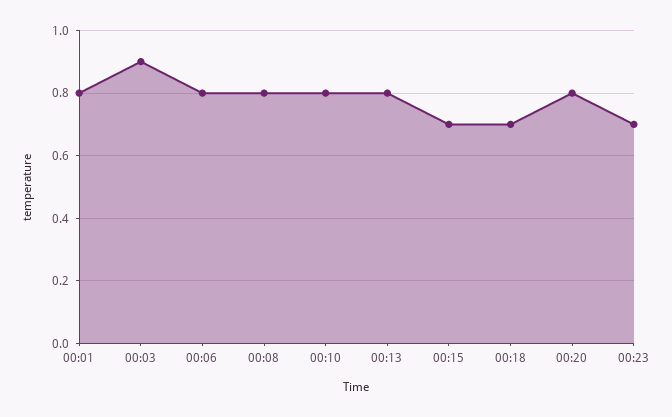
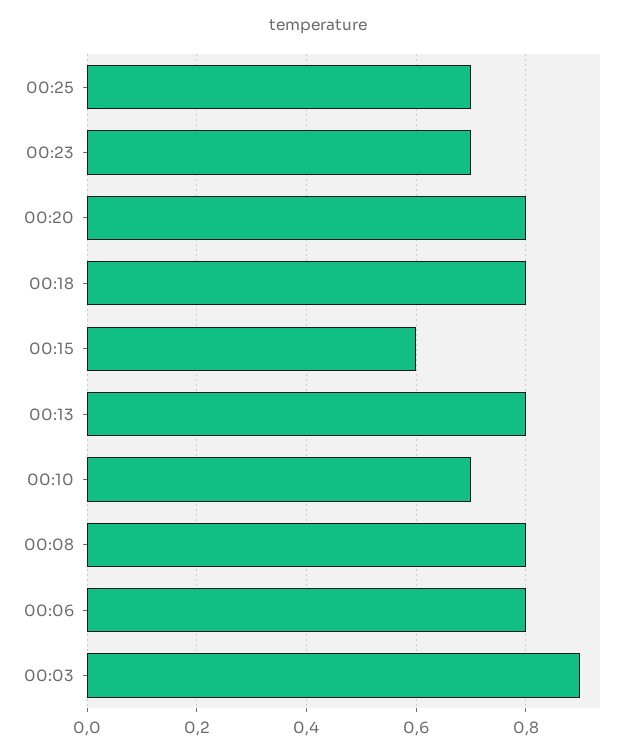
00:01: 0.8 -> none
00:10: 0.8 -> 0.7
00:15: 0.7 -> 0.6
00:18: 0.7 -> 0.8
00:25: none -> 0.7

